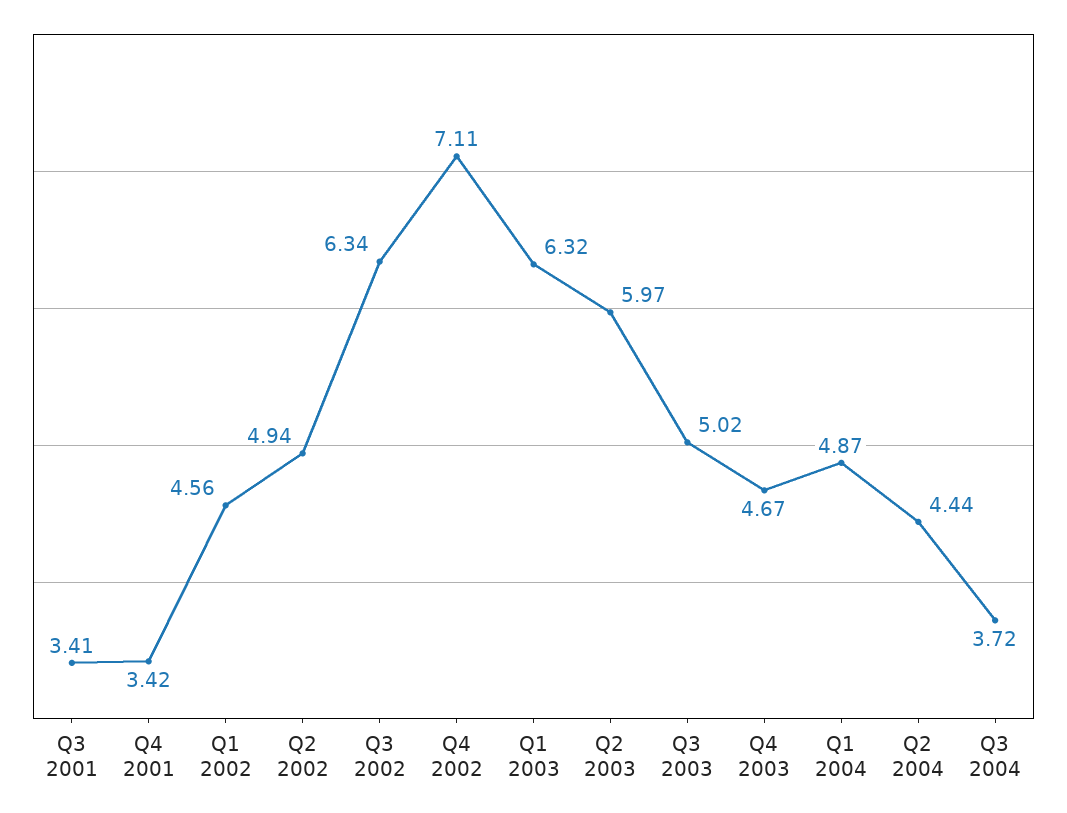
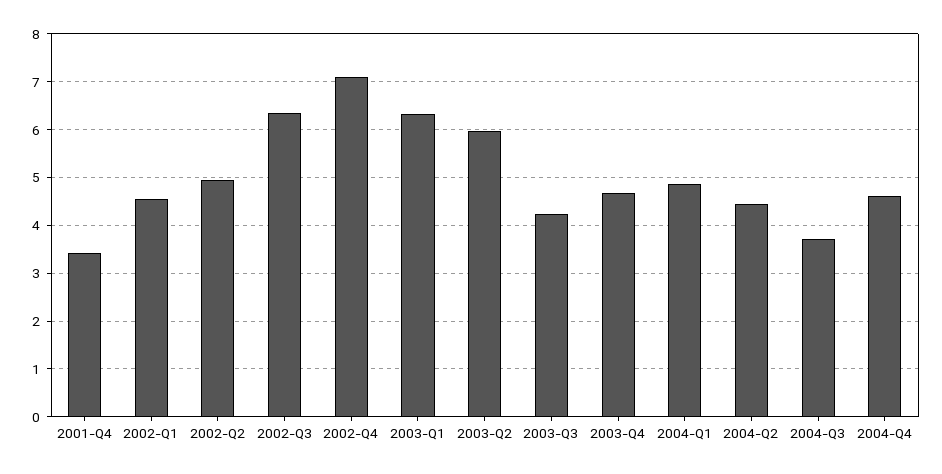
Q3 2001: 3.41 -> none
Q3 2003: 5.02 -> 4.2
2004-Q4: none -> 4.6

